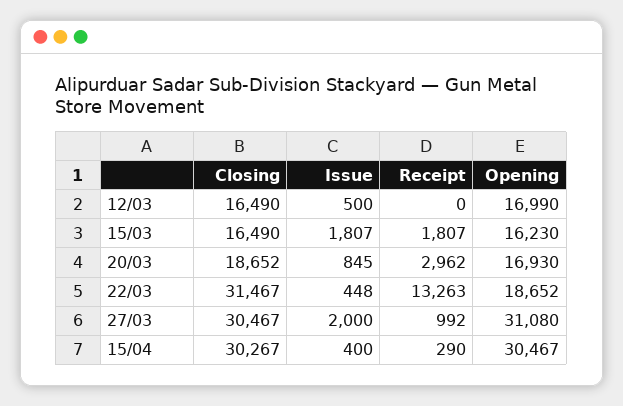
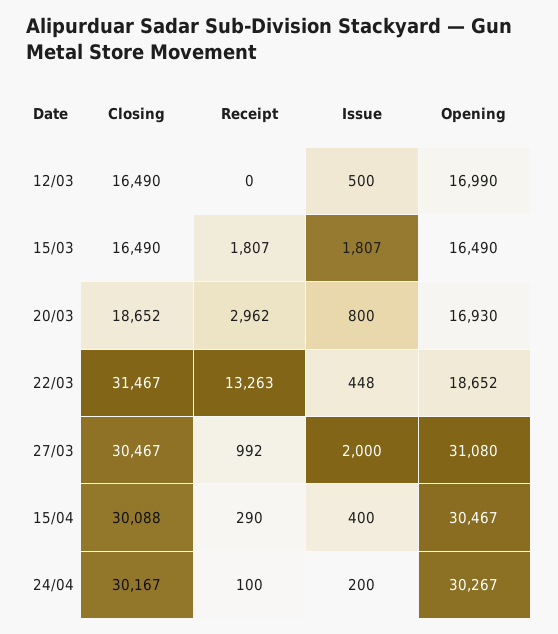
Opening, 15/03: 16230 -> 16490
Issue, 20/03: 845 -> 800
Closing, 15/04: 30267 -> 30088
Closing, 24/04: none -> 30167
Receipt, 24/04: none -> 100
Issue, 24/04: none -> 200
Opening, 24/04: none -> 30267

